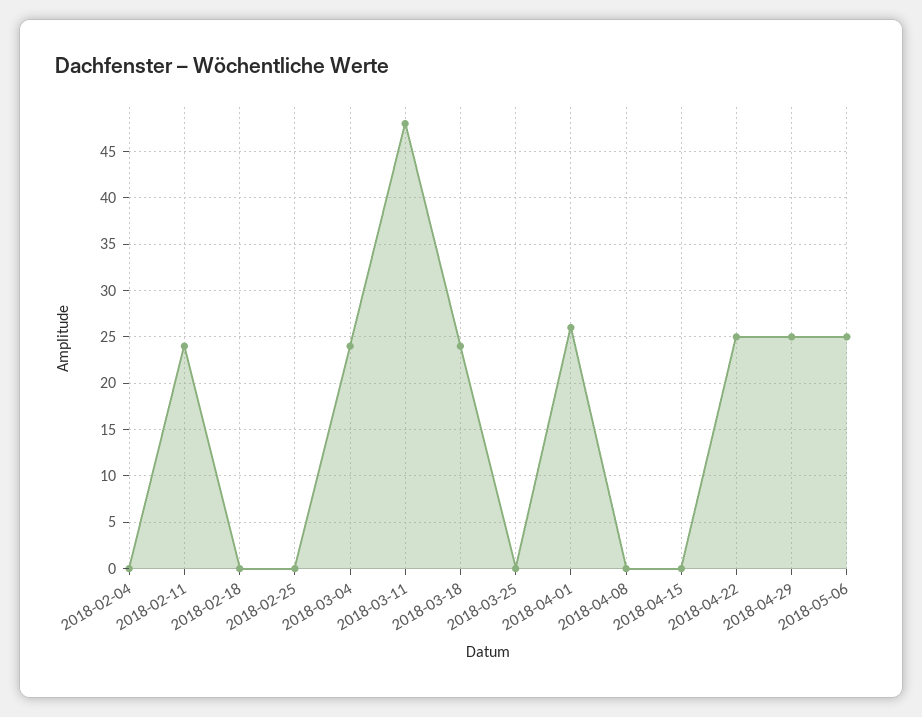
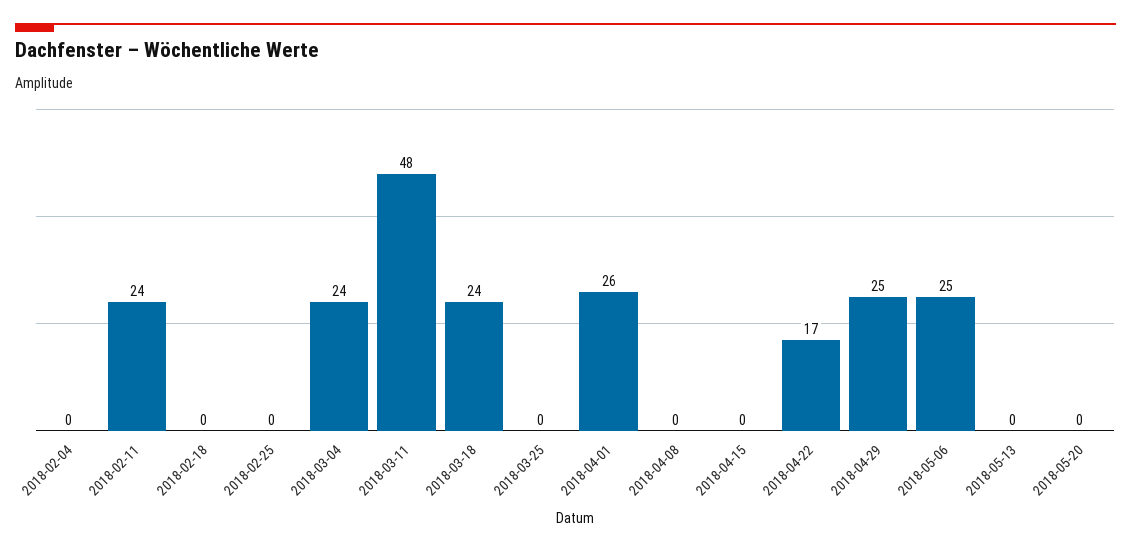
2018-04-22: 25 -> 17
2018-05-13: none -> 0
2018-05-20: none -> 0

